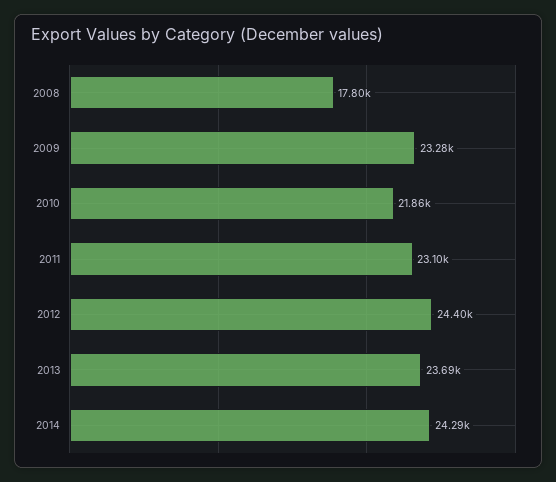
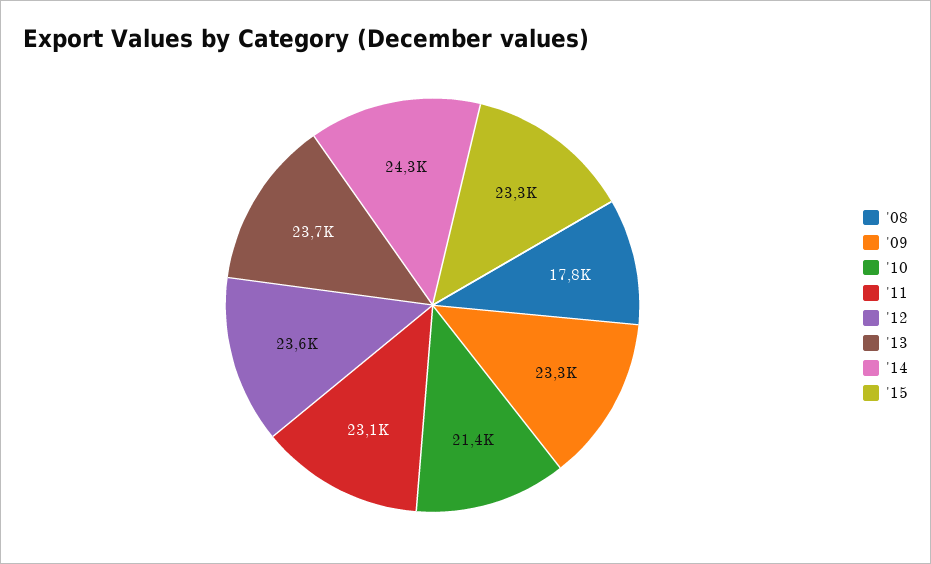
2010: 21860 -> 21400
2012: 24400 -> 23600
'15: none -> 23300

